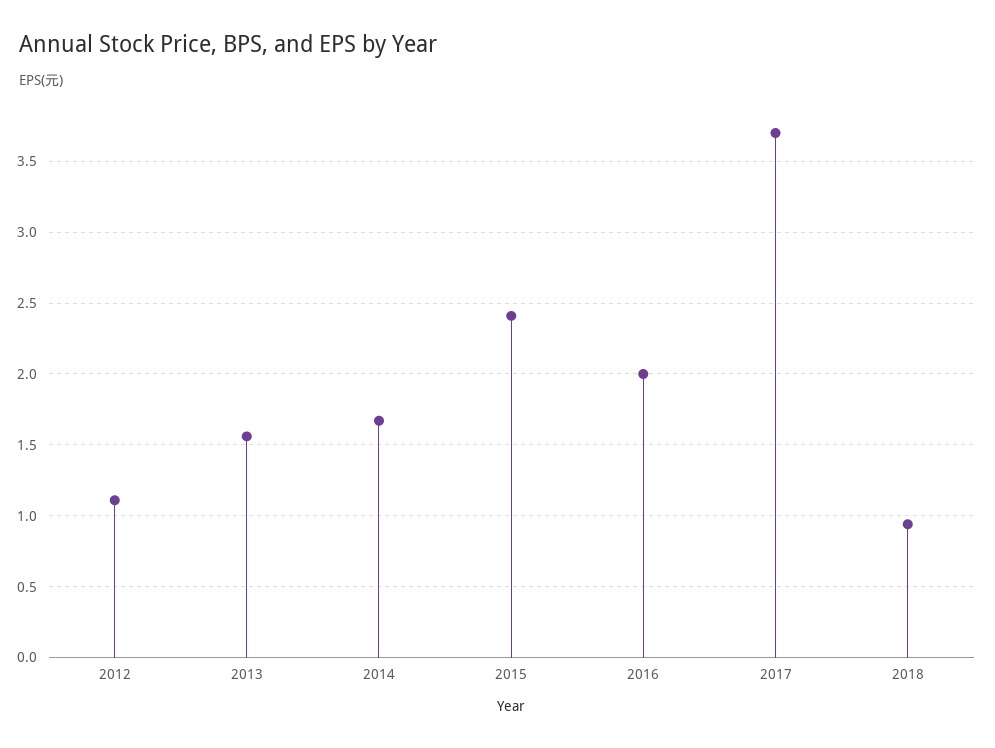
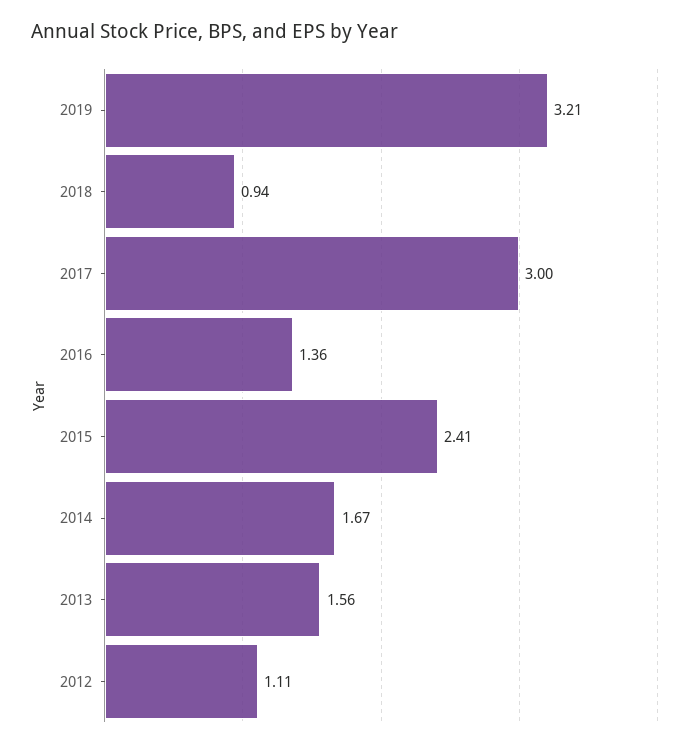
2016: 2 -> 1.36
2017: 3.7 -> 3
2019: none -> 3.21

